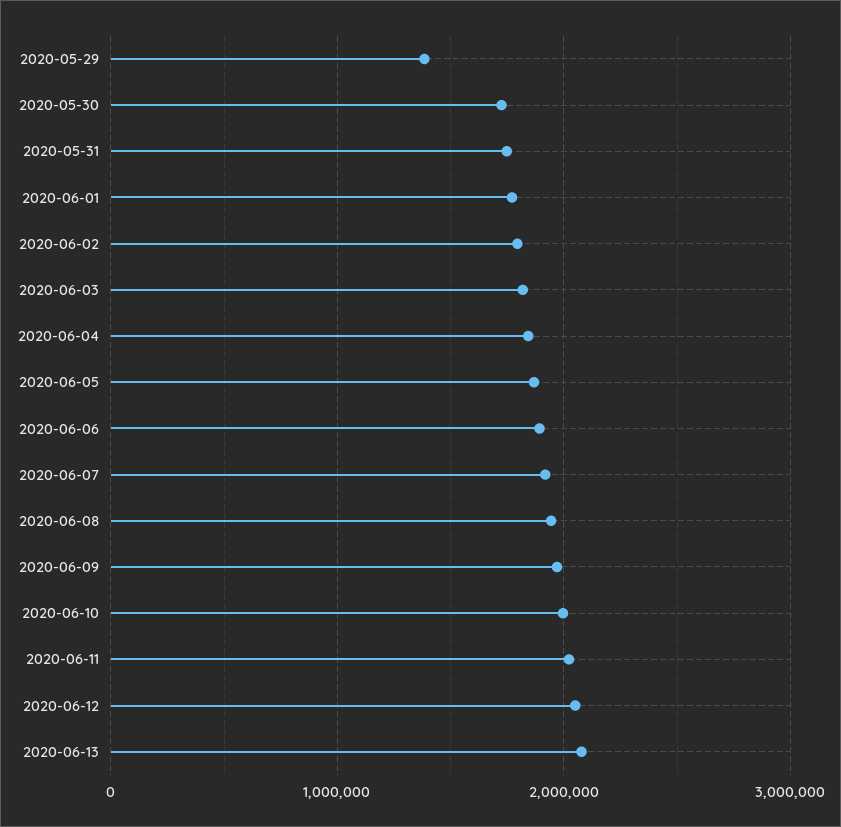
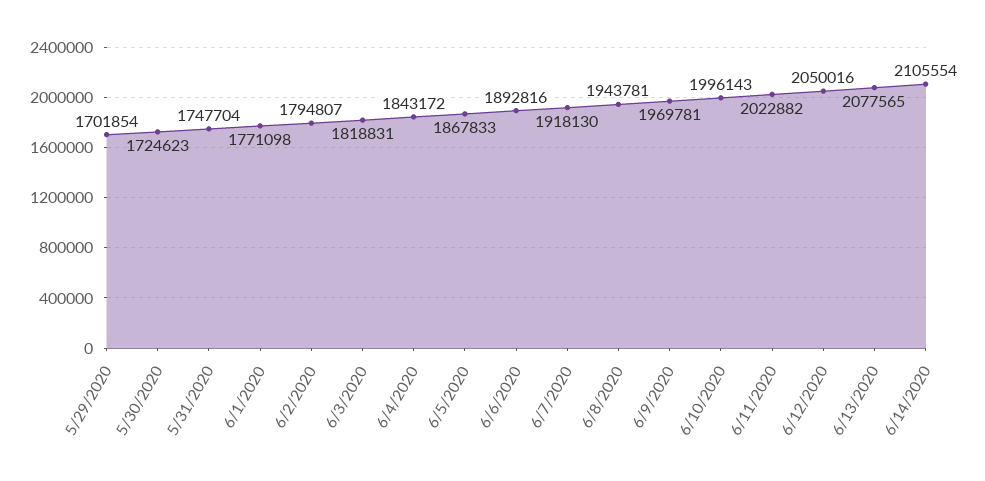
2020-05-29: 1400000 -> 1701854
6/14/2020: none -> 2105554

